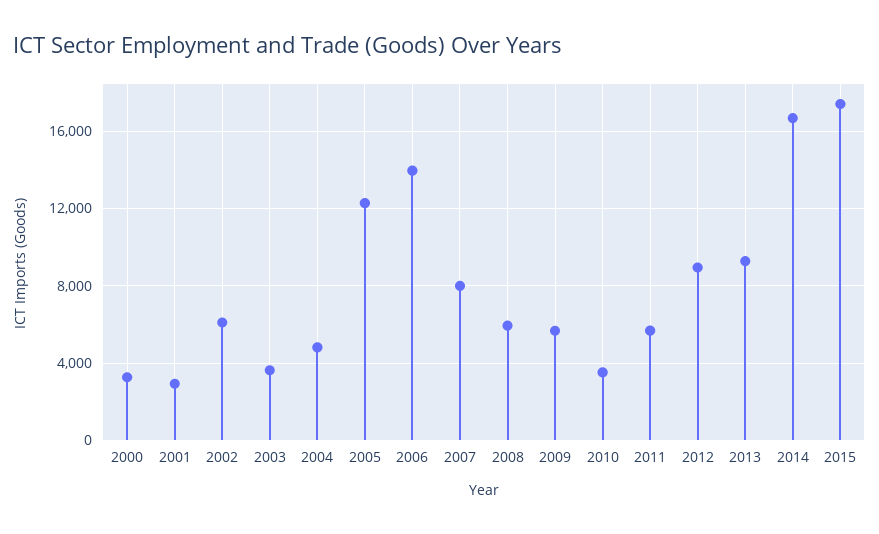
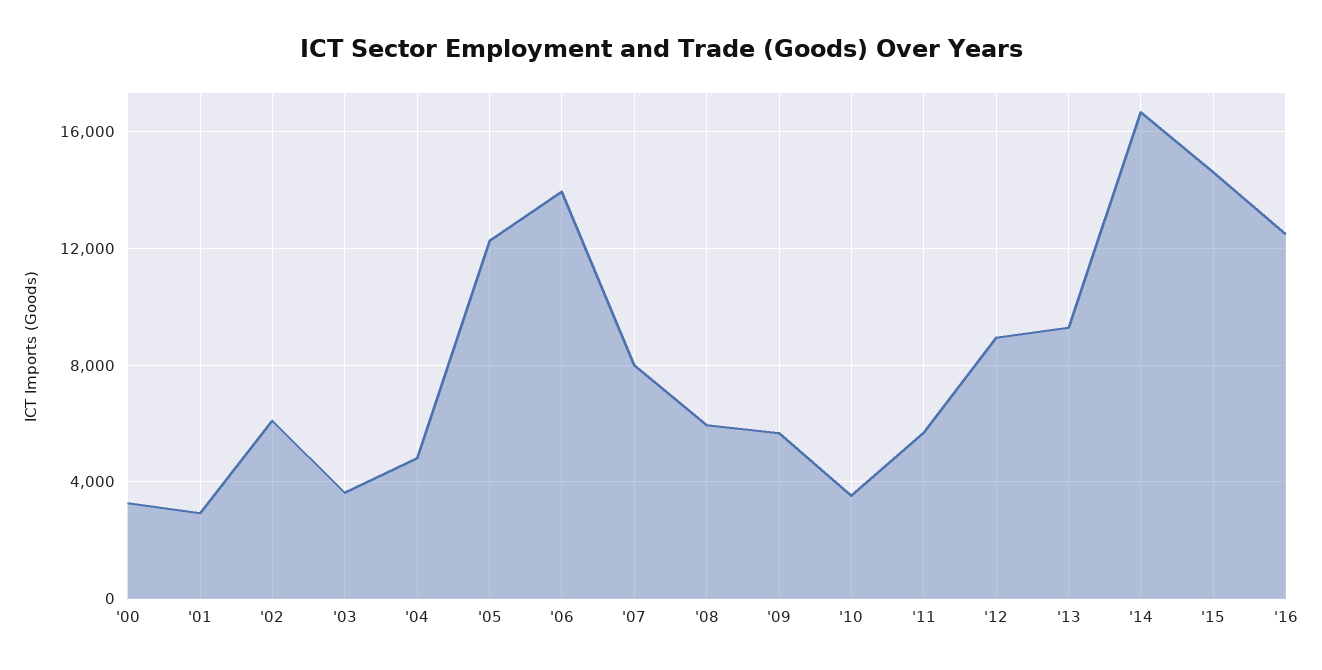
2015: 17500 -> 14500
'16: none -> 12500

